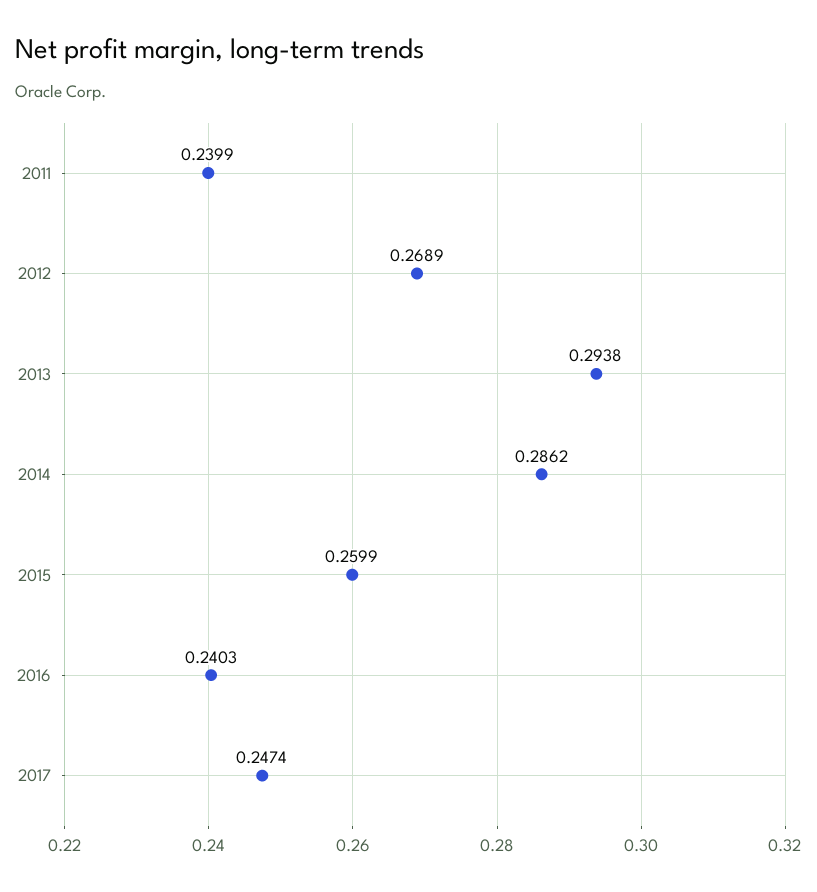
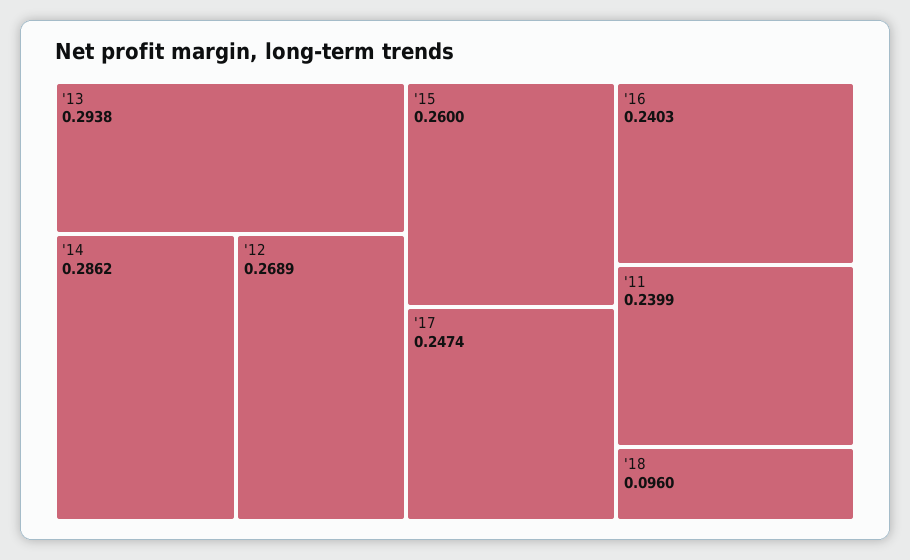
2015: 0.2599 -> 0.26
'18: none -> 0.096

